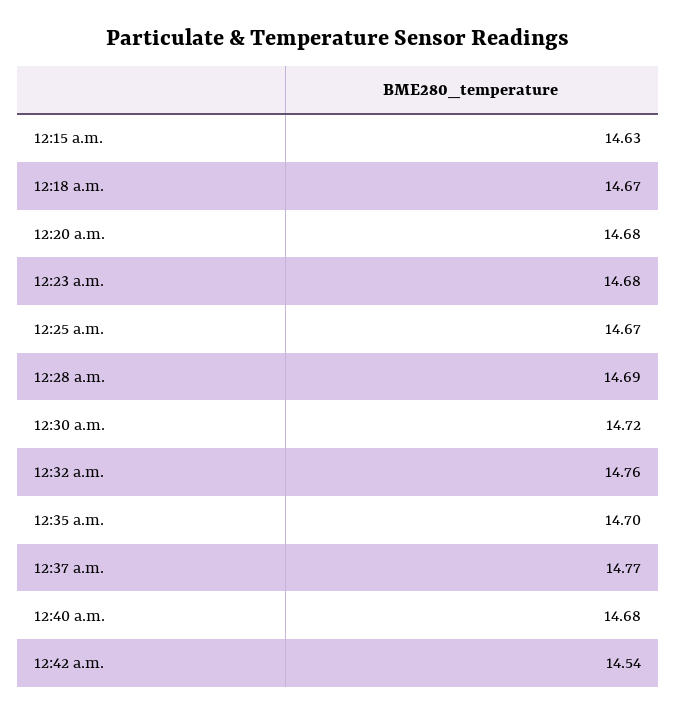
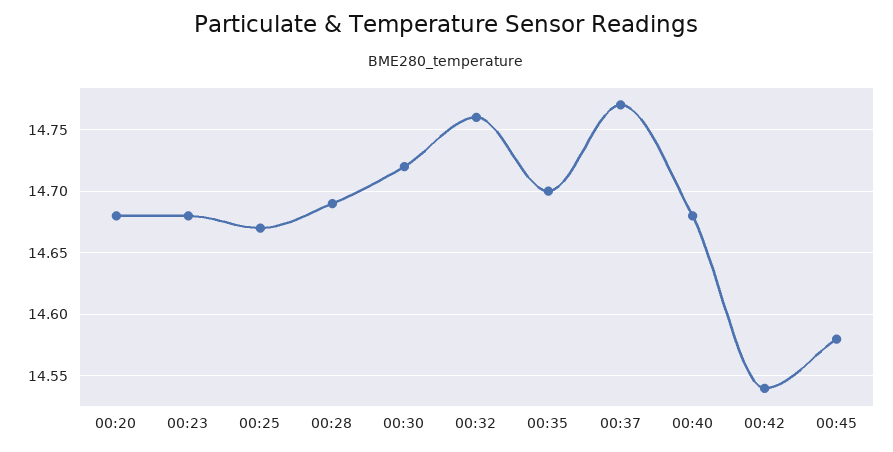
12:15 a.m.: 14.63 -> none
12:18 a.m.: 14.67 -> none
00:45: none -> 14.58

